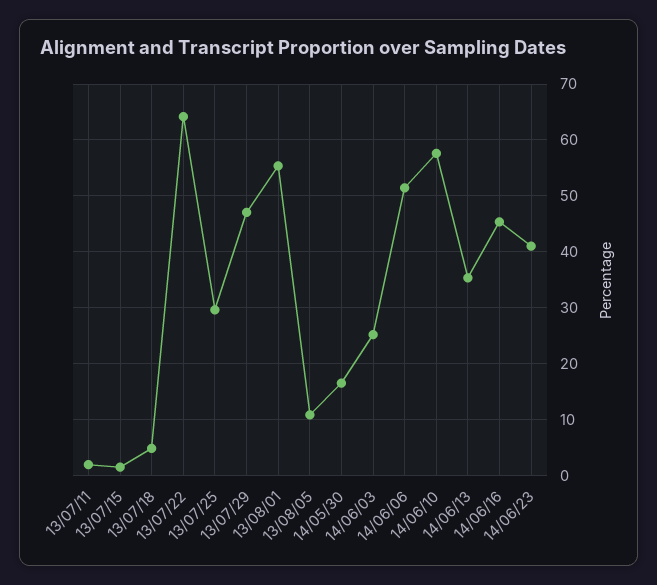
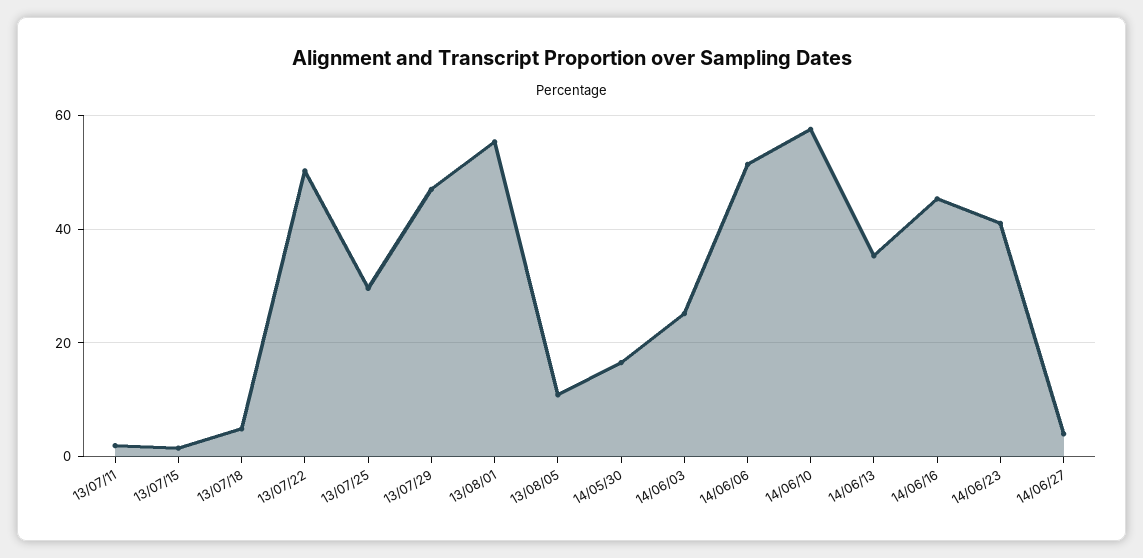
13/07/22: 64 -> 50
14/06/27: none -> 4

